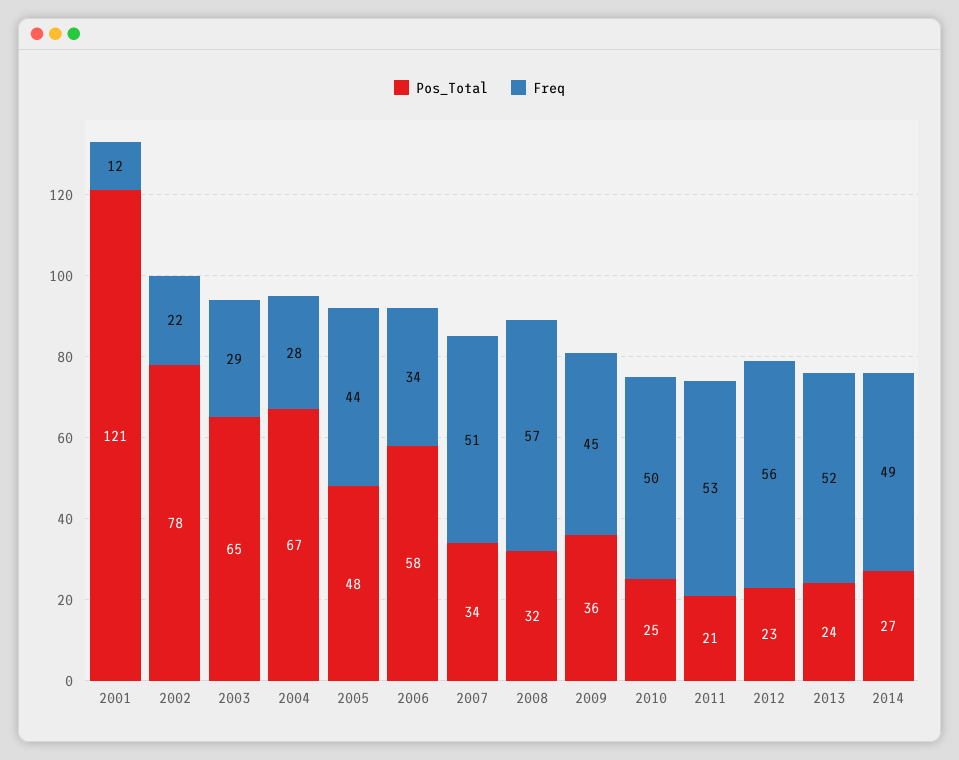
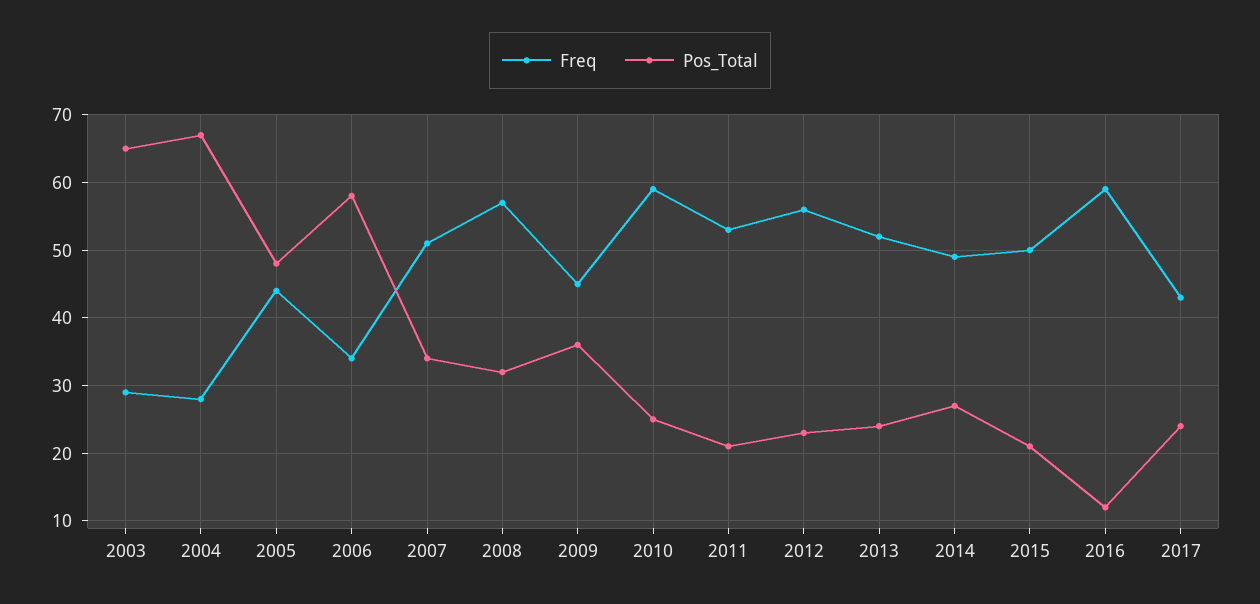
Pos_Total, 2001: 121 -> none
Freq, 2001: 12 -> none
Pos_Total, 2002: 78 -> none
Freq, 2002: 22 -> none
Freq, 2010: 50 -> 59
Freq, 2015: none -> 50
Pos_Total, 2015: none -> 21
Freq, 2016: none -> 59
Pos_Total, 2016: none -> 12
Freq, 2017: none -> 43
Pos_Total, 2017: none -> 24

